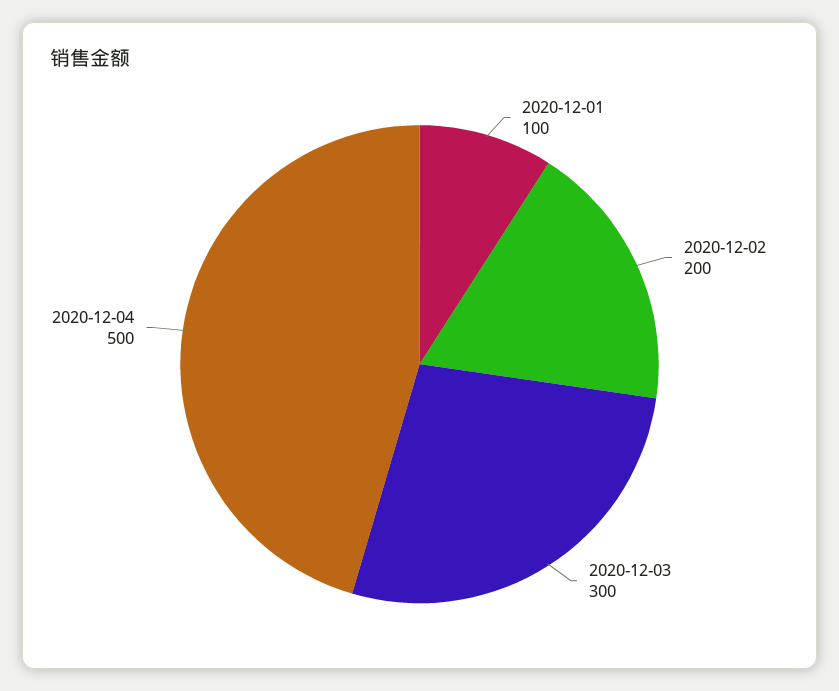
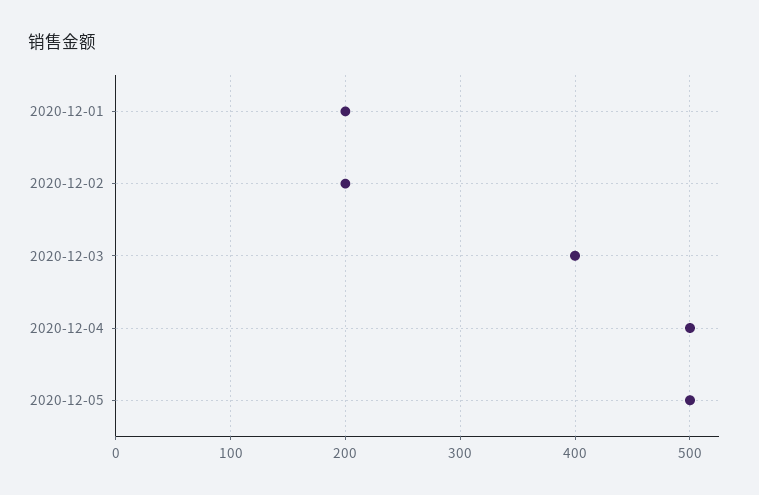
2020-12-01: 100 -> 200
2020-12-03: 300 -> 400
2020-12-05: none -> 500

